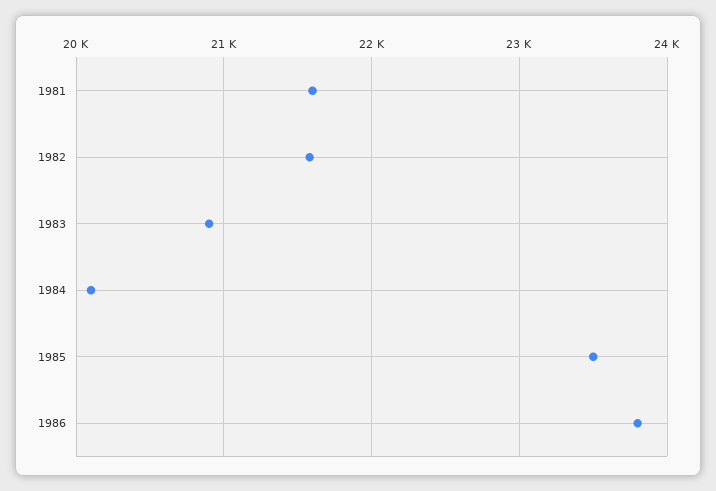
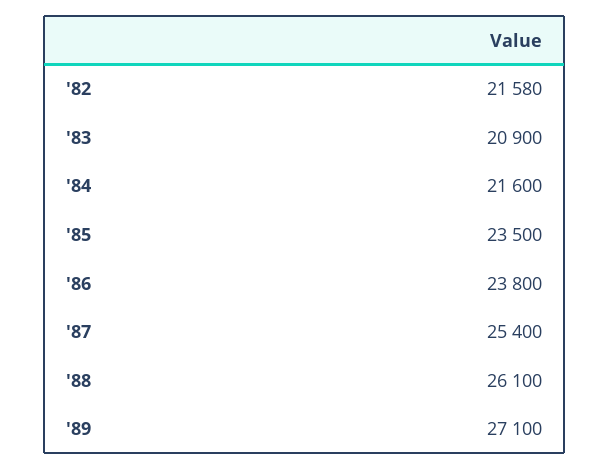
1981: 21600 -> none
1984: 20100 -> 21600
'87: none -> 25400
'88: none -> 26100
'89: none -> 27100

